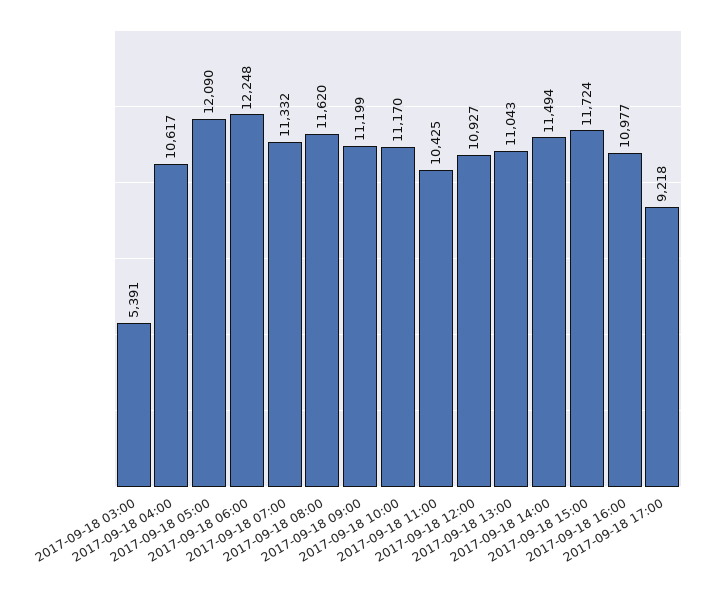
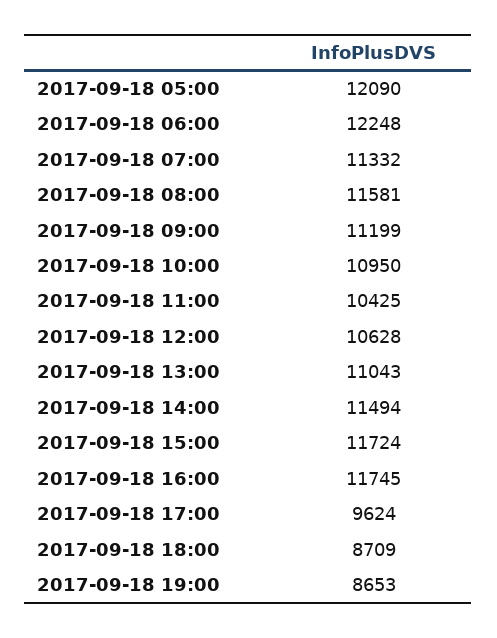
2017-09-18 03:00: 5391 -> none
2017-09-18 04:00: 10617 -> none
2017-09-18 08:00: 11620 -> 11581
2017-09-18 10:00: 11170 -> 10950
2017-09-18 12:00: 10927 -> 10628
2017-09-18 16:00: 10977 -> 11745
2017-09-18 17:00: 9218 -> 9624
2017-09-18 18:00: none -> 8709
2017-09-18 19:00: none -> 8653

